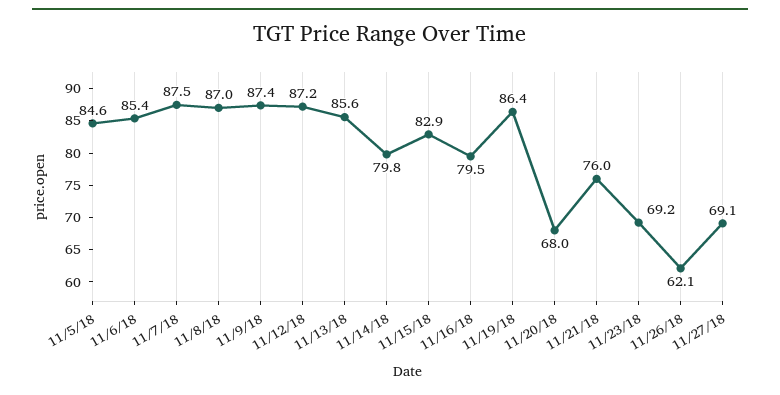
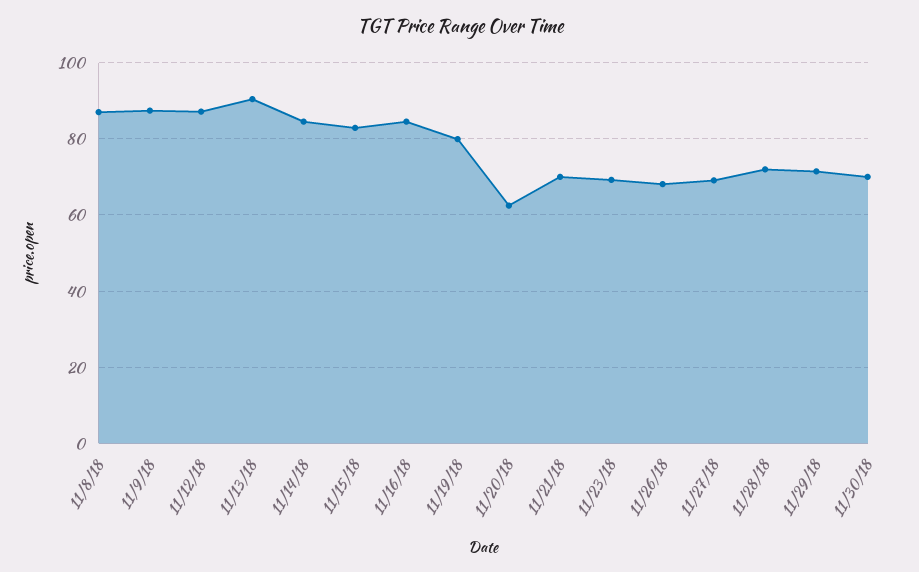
11/5/18: 84.6 -> none
11/6/18: 85.4 -> none
11/7/18: 87.5 -> none
11/13/18: 85.6 -> 90
11/14/18: 79.8 -> 84
11/16/18: 79.5 -> 84
11/19/18: 86.4 -> 80
11/20/18: 68 -> 62
11/21/18: 76 -> 70
11/26/18: 62.1 -> 68
11/28/18: none -> 72
11/29/18: none -> 72
11/30/18: none -> 70

